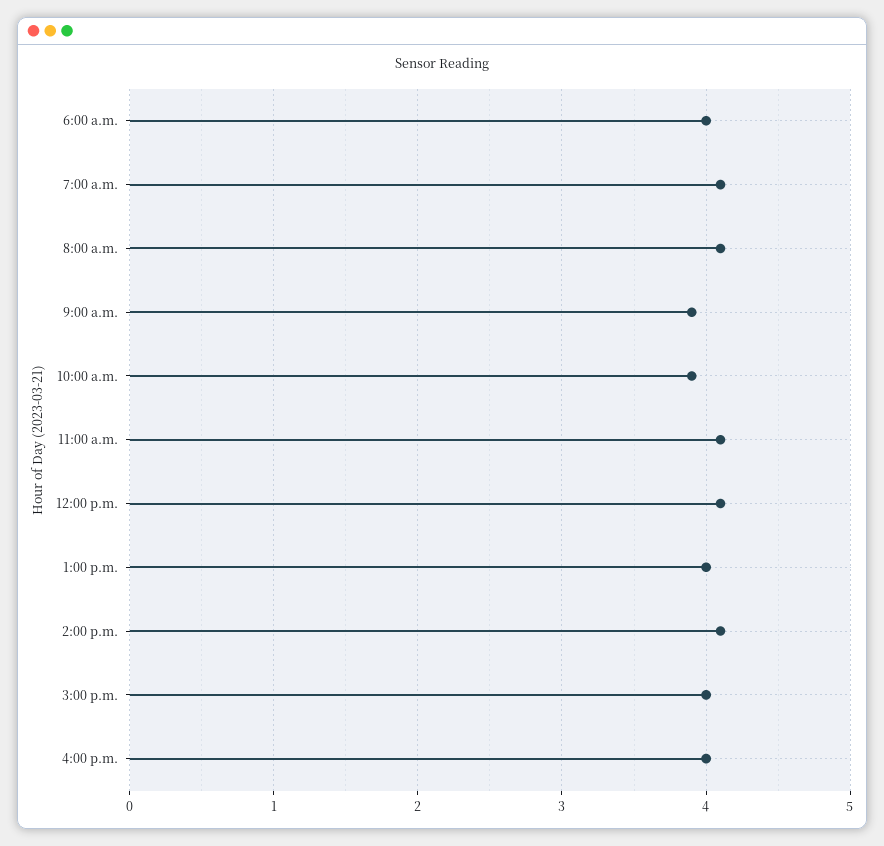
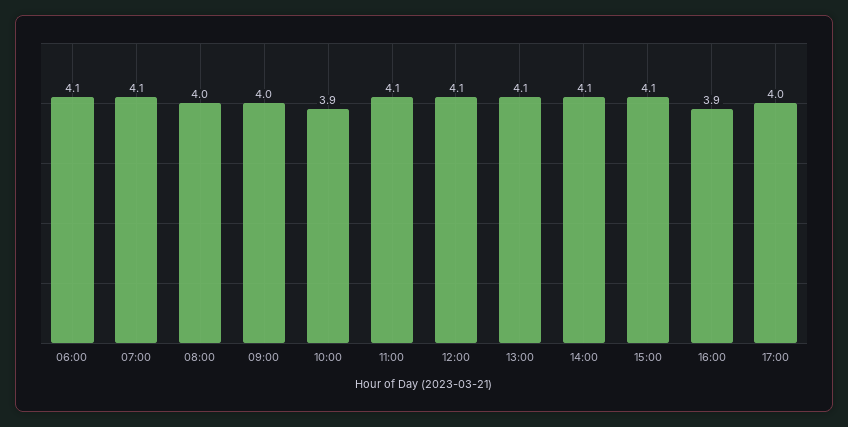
6:00 a.m.: 4 -> 4.1
8:00 a.m.: 4.1 -> 4
9:00 a.m.: 3.9 -> 4
1:00 p.m.: 4 -> 4.1
3:00 p.m.: 4 -> 4.1
4:00 p.m.: 4 -> 3.9
17:00: none -> 4

